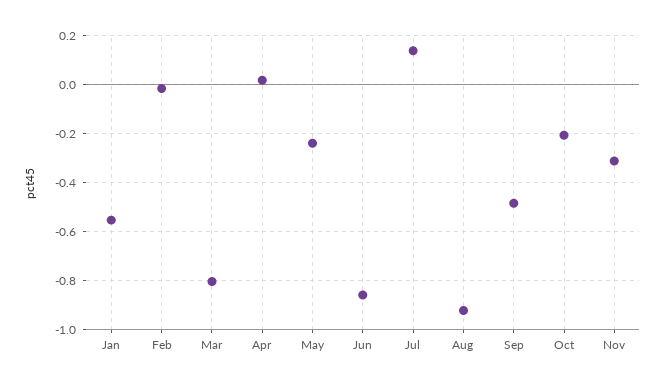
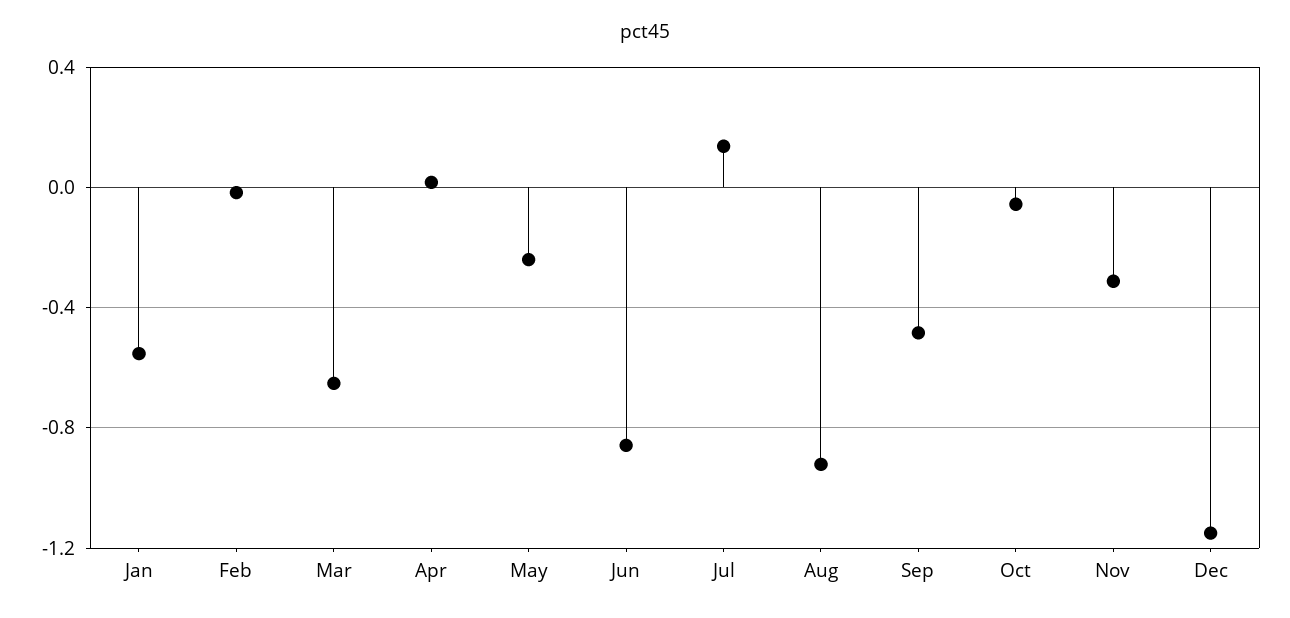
Mar: -0.8 -> -0.65
Oct: -0.2 -> -0.05
Dec: none -> -1.15

